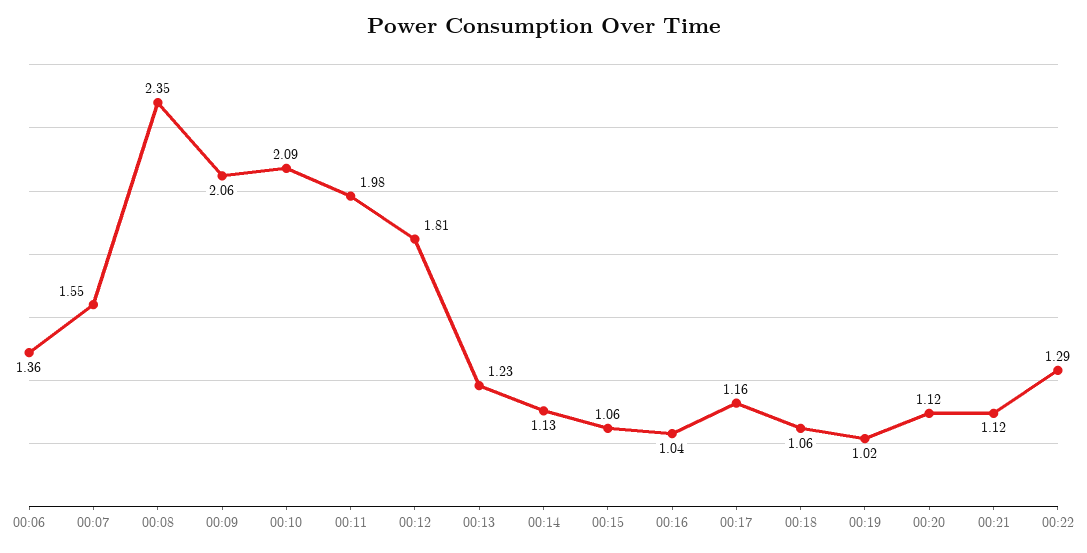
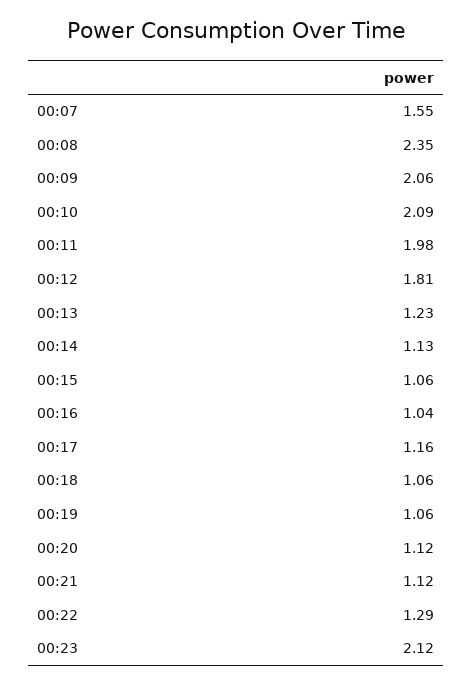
00:06: 1.36 -> none
00:19: 1.02 -> 1.06
00:23: none -> 2.12

